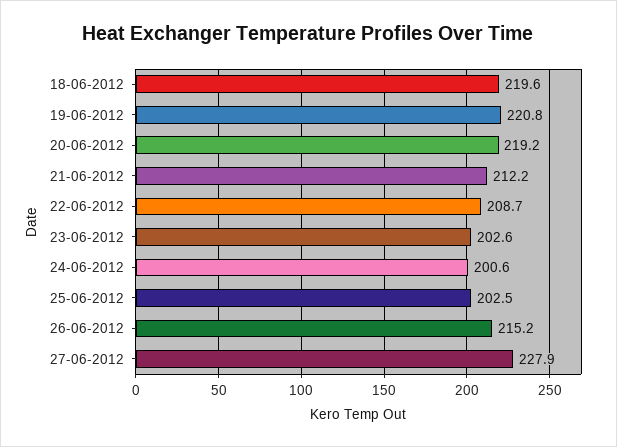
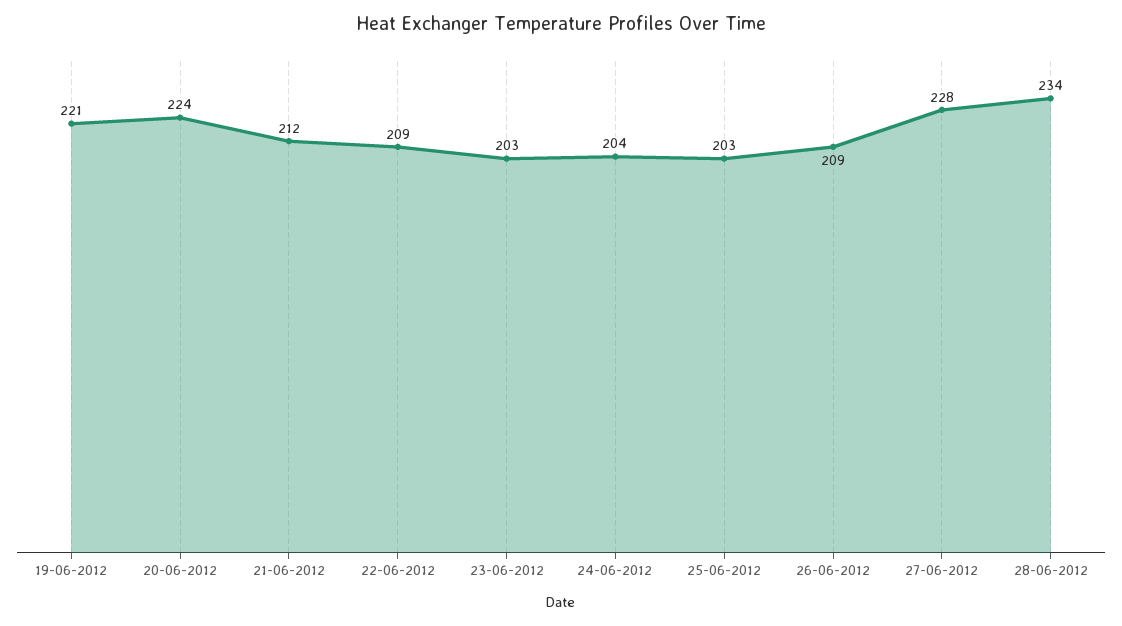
18-06-2012: 219.6 -> none
20-06-2012: 219.2 -> 224
24-06-2012: 200.6 -> 204
26-06-2012: 215.2 -> 209
28-06-2012: none -> 234

